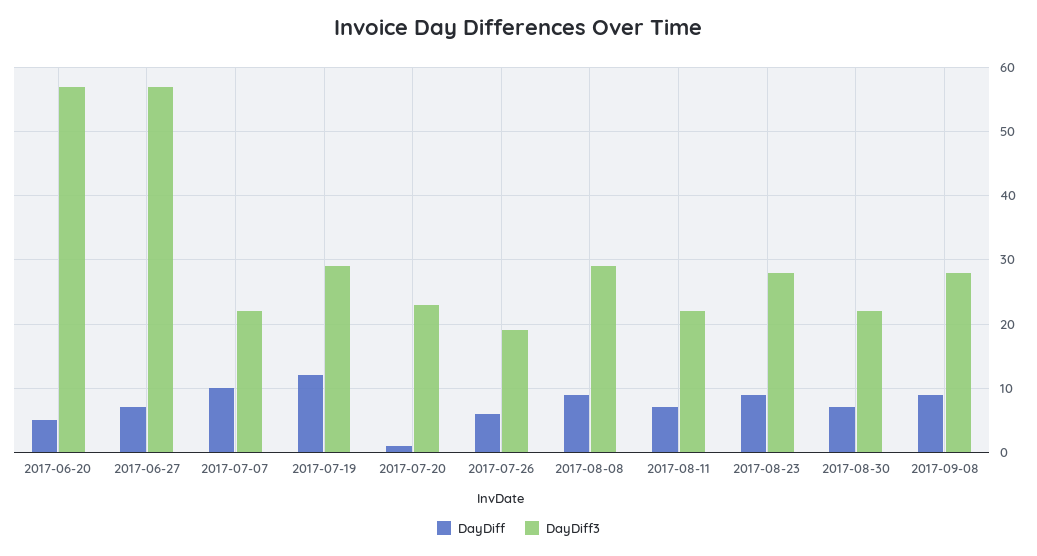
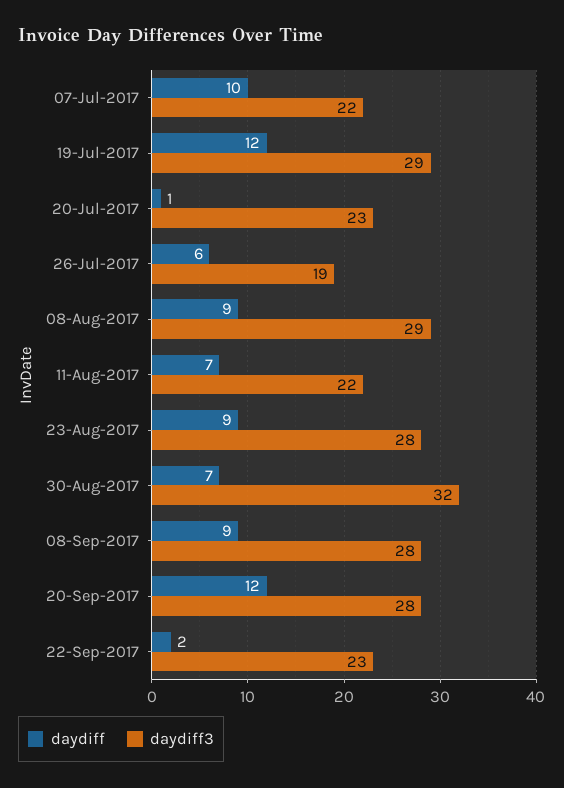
DayDiff, 2017-06-20: 5 -> none
DayDiff3, 2017-06-20: 57 -> none
DayDiff, 2017-06-27: 7 -> none
DayDiff3, 2017-06-27: 57 -> none
DayDiff3, 2017-08-30: 22 -> 32
DayDiff, 20-Sep-2017: none -> 12
DayDiff3, 20-Sep-2017: none -> 28
DayDiff, 22-Sep-2017: none -> 2
DayDiff3, 22-Sep-2017: none -> 23

